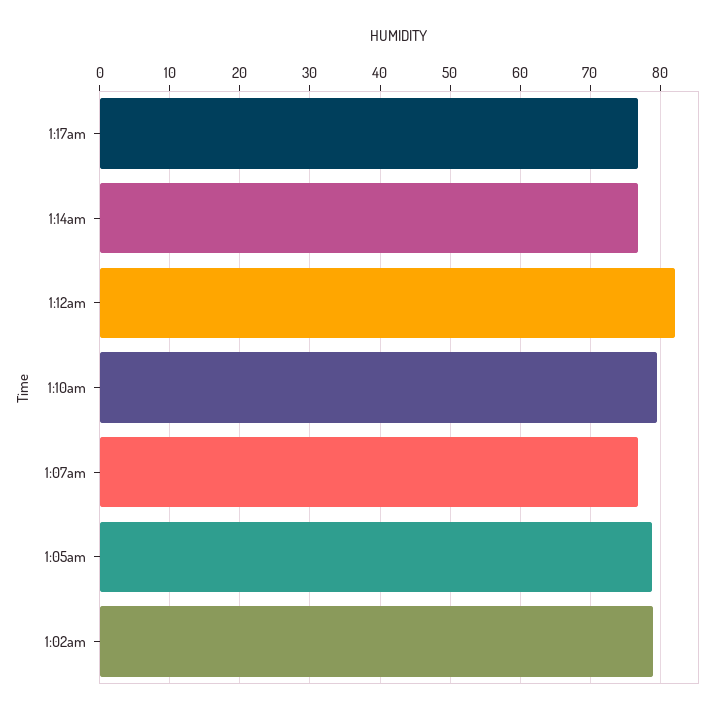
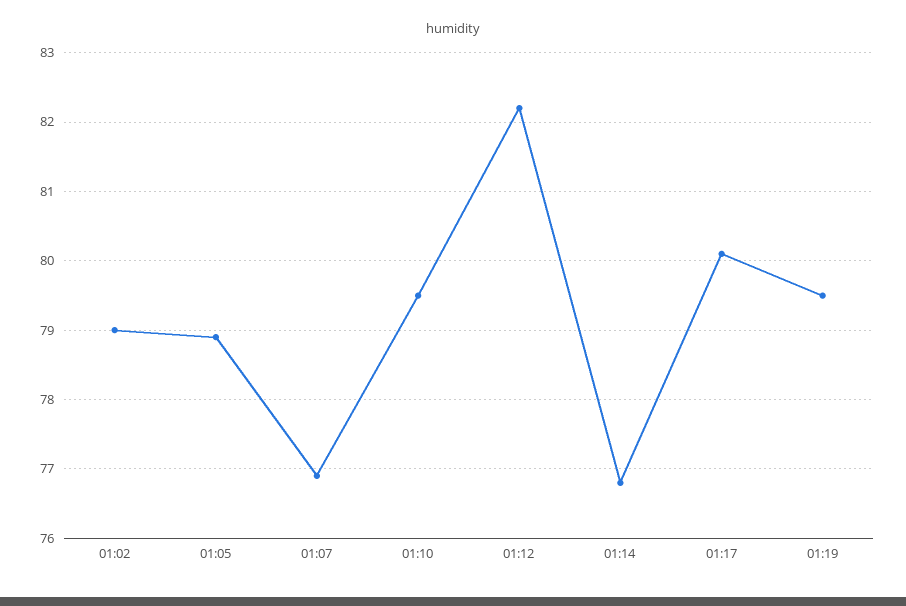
1:17am: 77 -> 80.1
01:19: none -> 79.5

